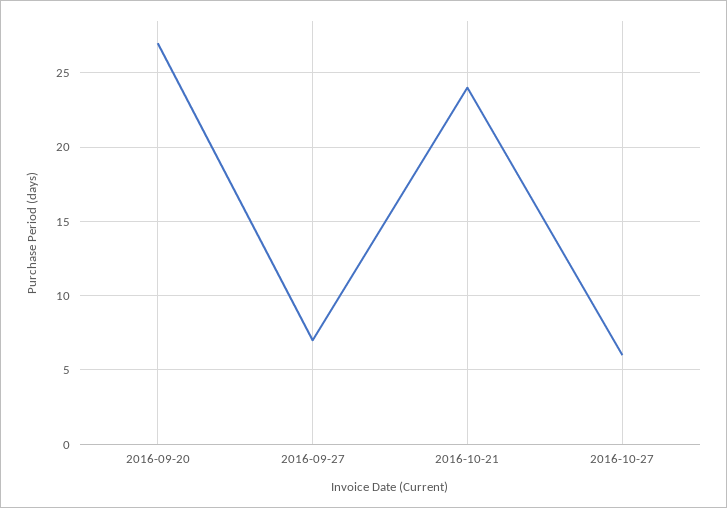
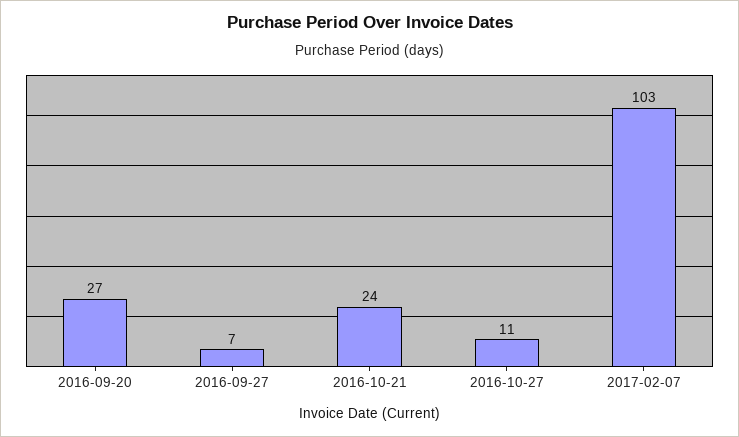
2016-10-27: 6 -> 11
2017-02-07: none -> 103

